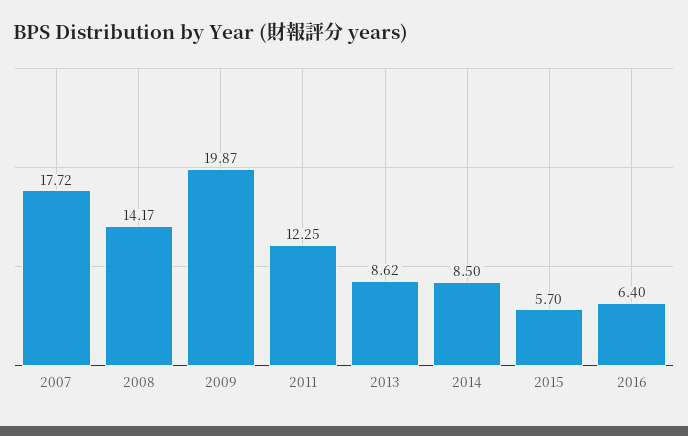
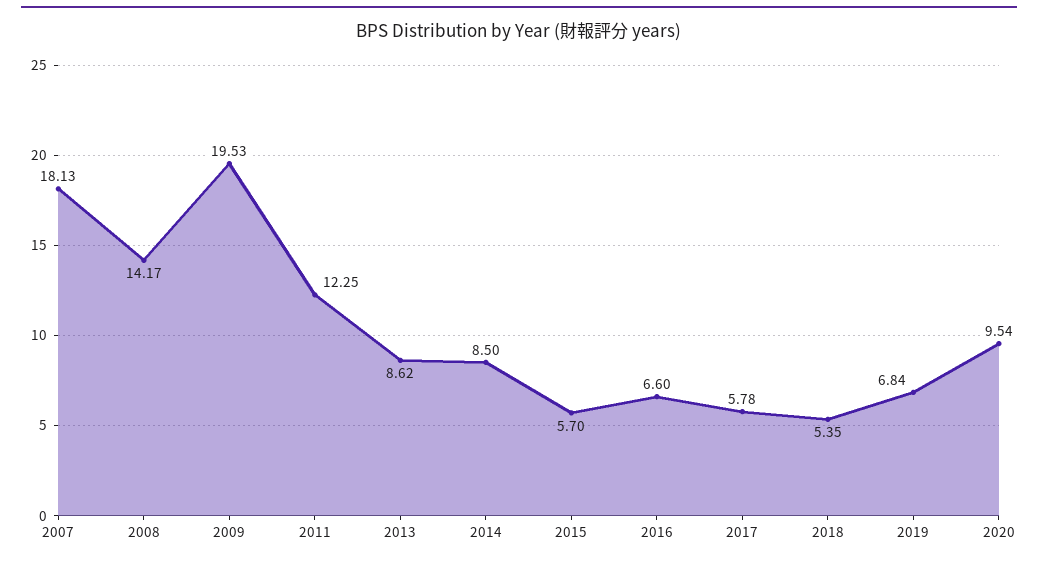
2007: 17.72 -> 18.13
2009: 19.87 -> 19.53
2016: 6.4 -> 6.6
2017: none -> 5.78
2018: none -> 5.35
2019: none -> 6.84
2020: none -> 9.54

